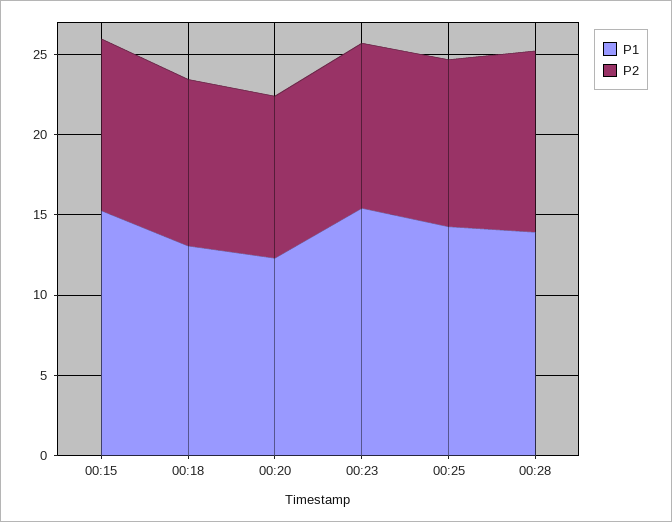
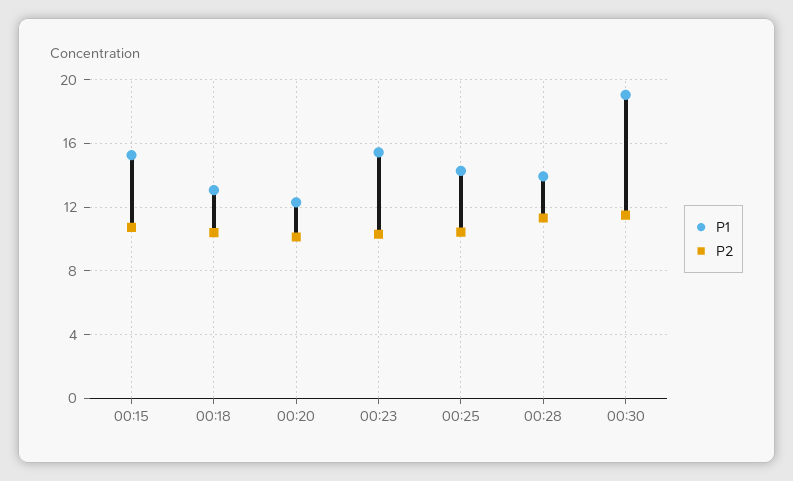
P1, 00:30: none -> 19
P2, 00:30: none -> 11.5

